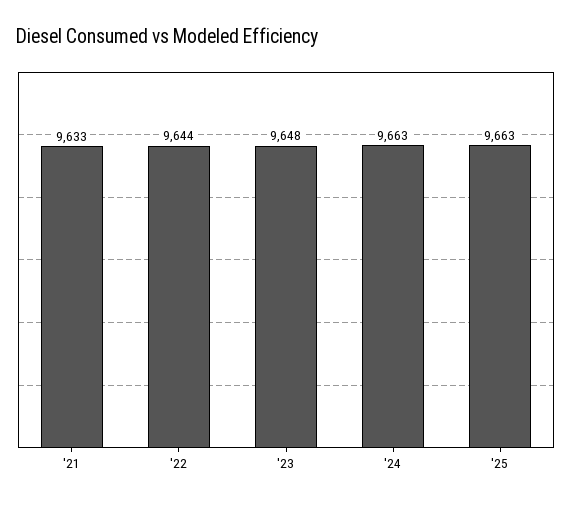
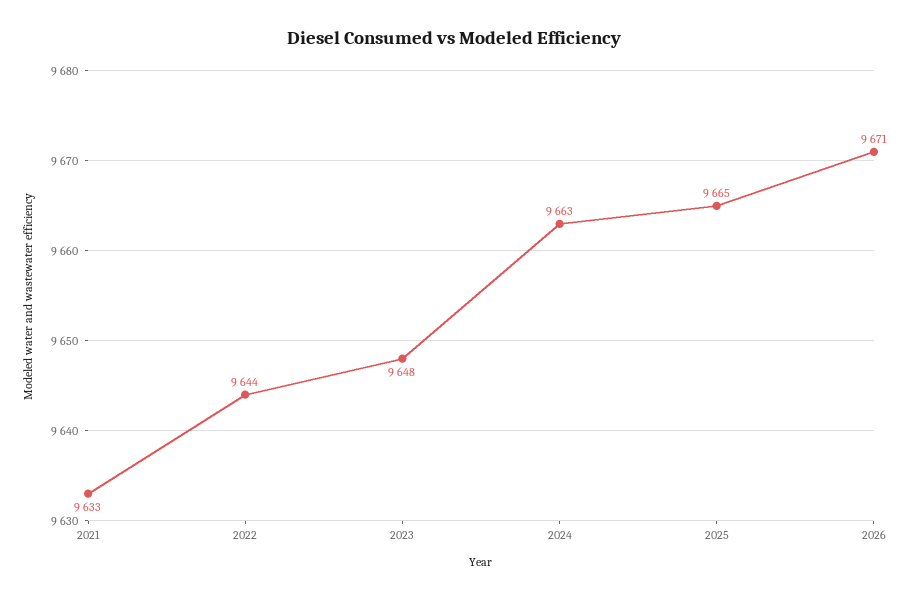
'25: 9663 -> 9665
2026: none -> 9671

